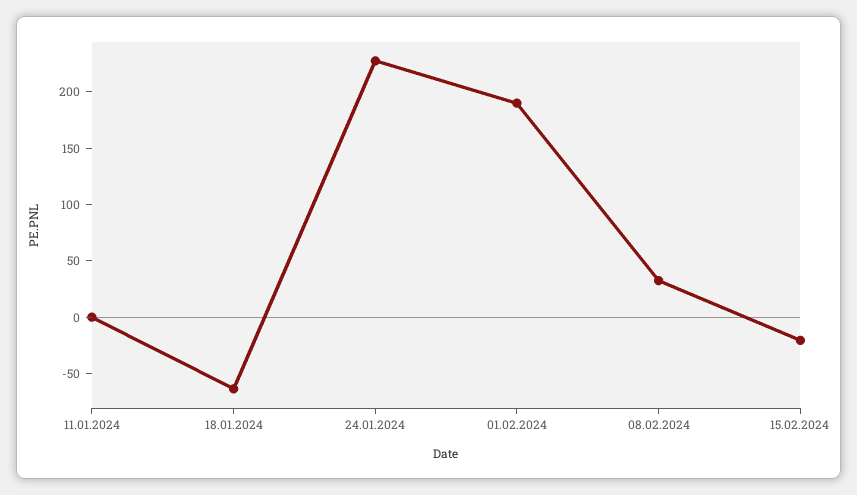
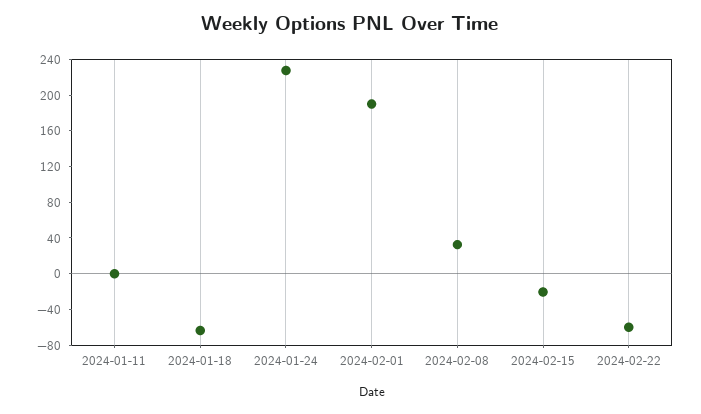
2024-02-22: none -> -60

